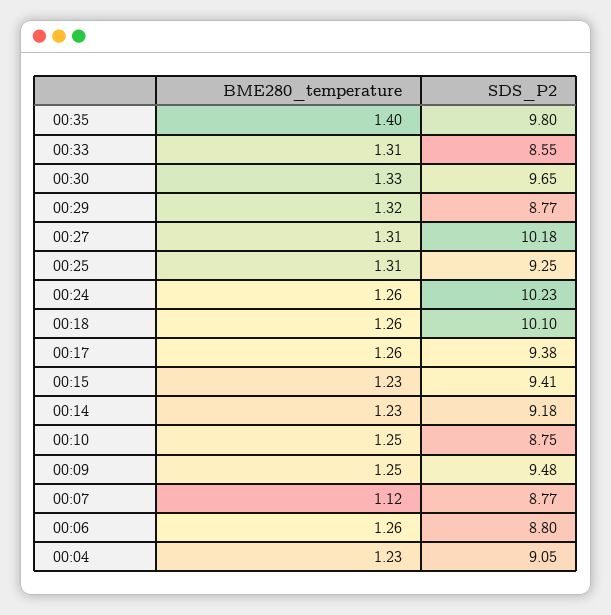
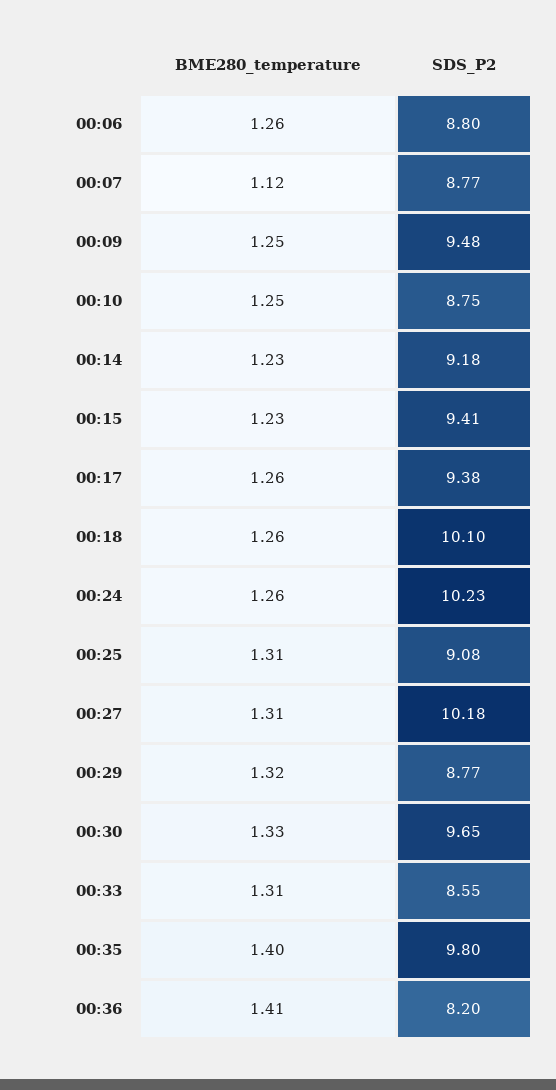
SDS_P2, 00:25: 9.25 -> 9.08
BME280_temperature, 00:04: 1.23 -> none
SDS_P2, 00:04: 9.05 -> none
BME280_temperature, 00:36: none -> 1.41
SDS_P2, 00:36: none -> 8.2

